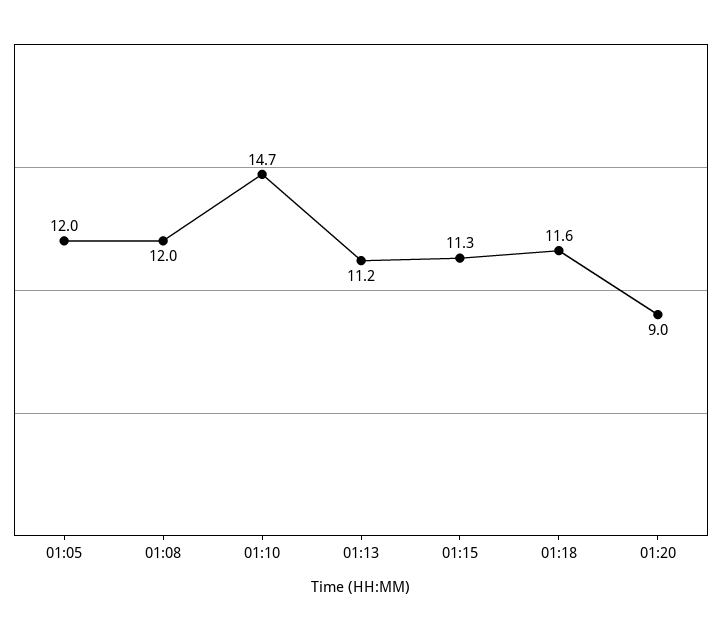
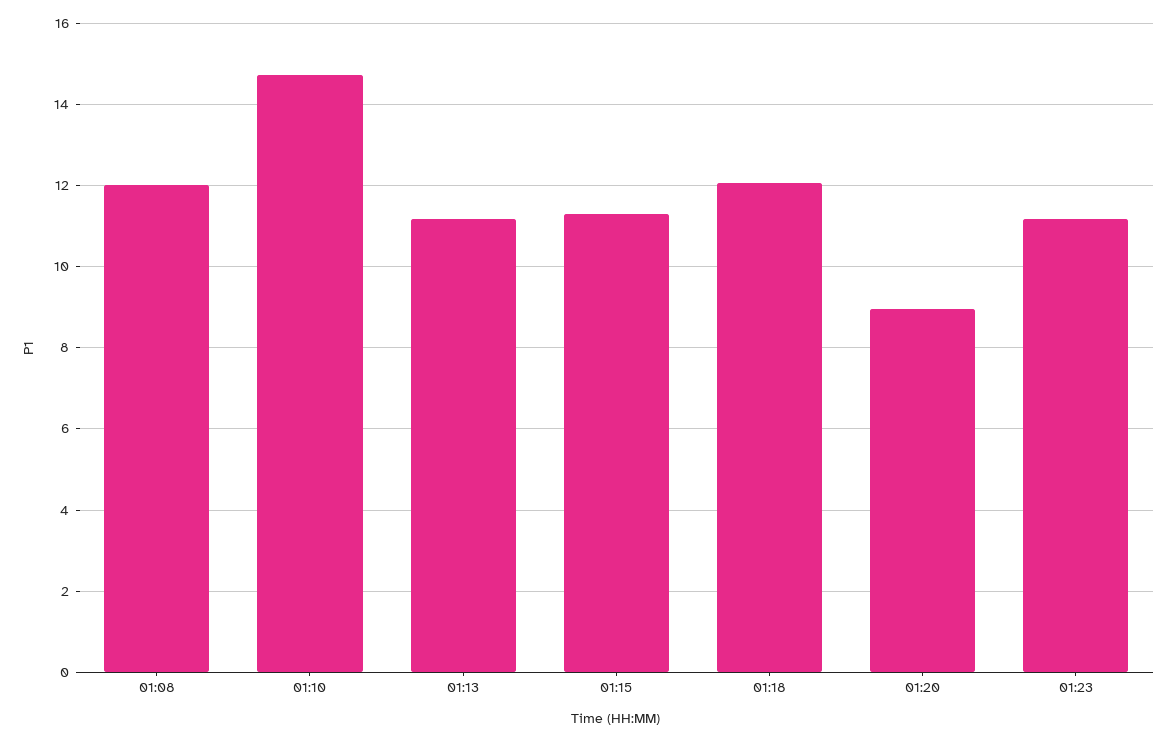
01:05: 12 -> none
01:18: 11.6 -> 12
01:23: none -> 11.2

